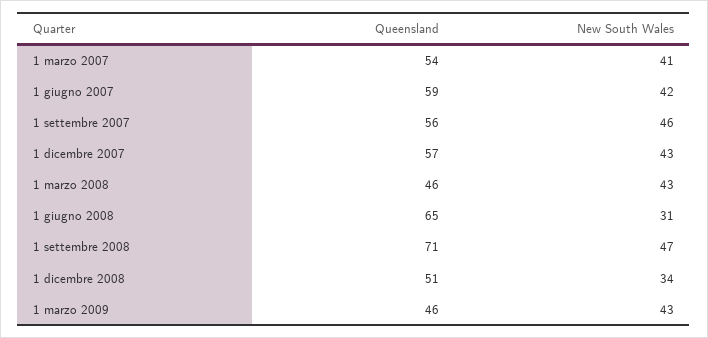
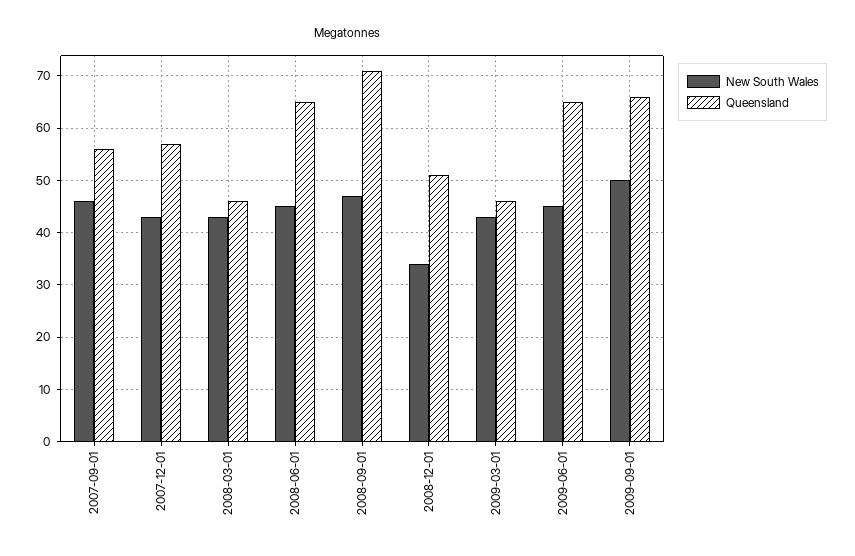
Queensland, 1 marzo 2007: 54 -> none
New South Wales, 1 marzo 2007: 41 -> none
Queensland, 1 giugno 2007: 59 -> none
New South Wales, 1 giugno 2007: 42 -> none
New South Wales, 1 giugno 2008: 31 -> 45
New South Wales, 2009-06-01: none -> 45
Queensland, 2009-06-01: none -> 65
New South Wales, 2009-09-01: none -> 50
Queensland, 2009-09-01: none -> 65

